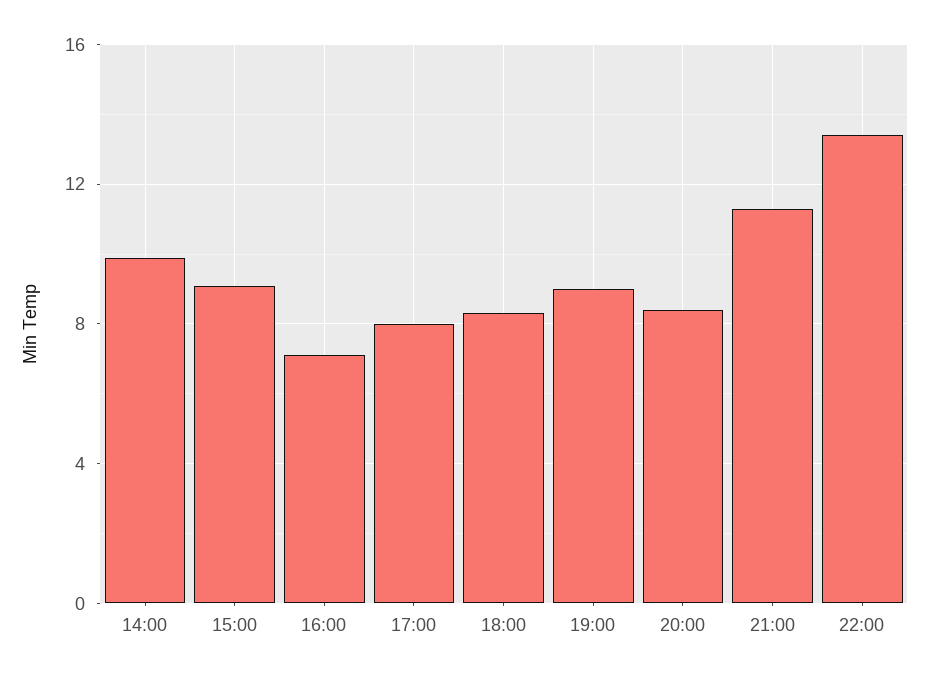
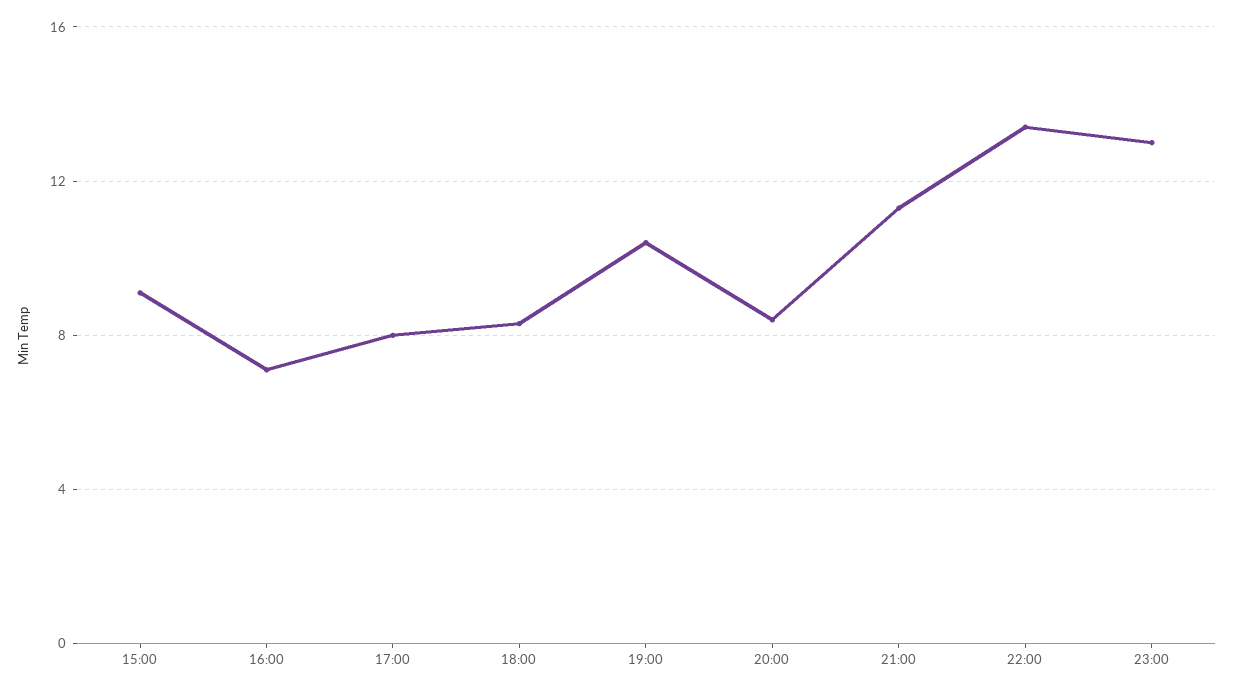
14:00: 10 -> none
19:00: 9 -> 10.5
23:00: none -> 13

